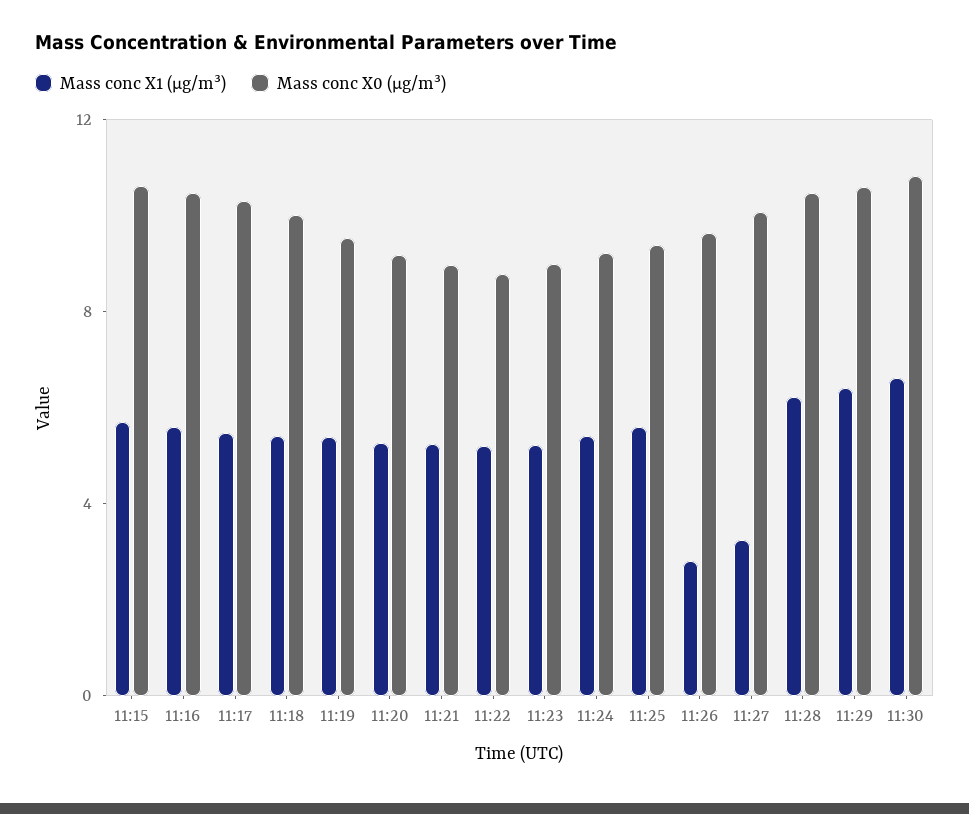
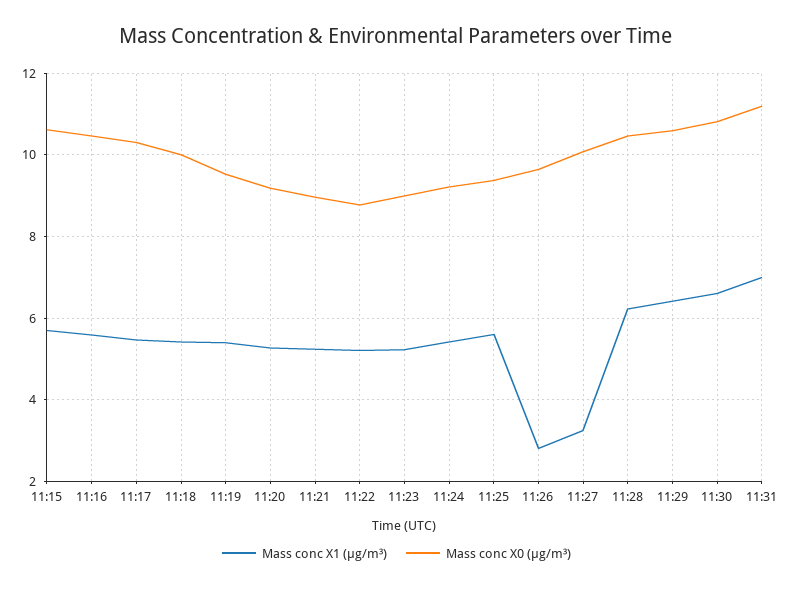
Mass conc X1 (μg/m³), 11:31: none -> 7
Mass conc X0 (μg/m³), 11:31: none -> 11.2

